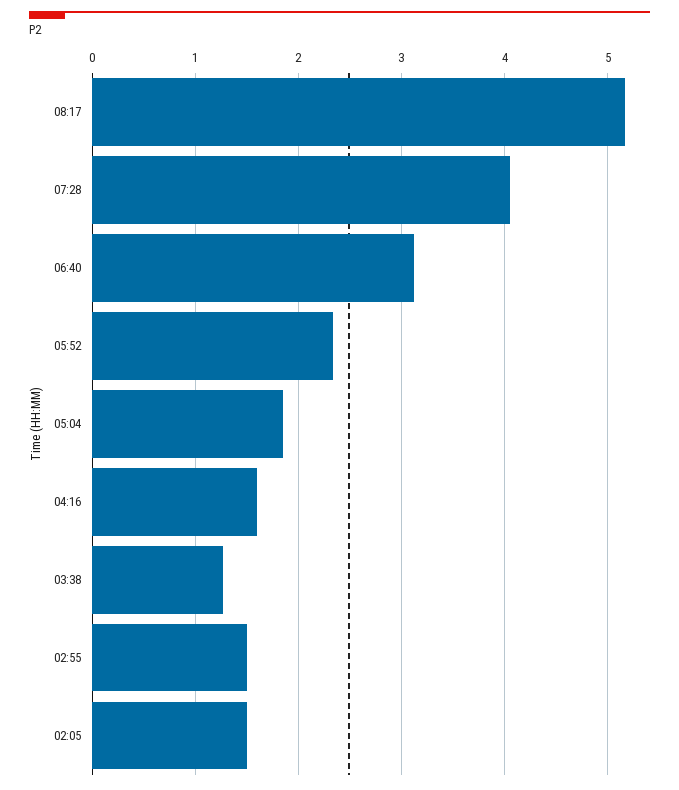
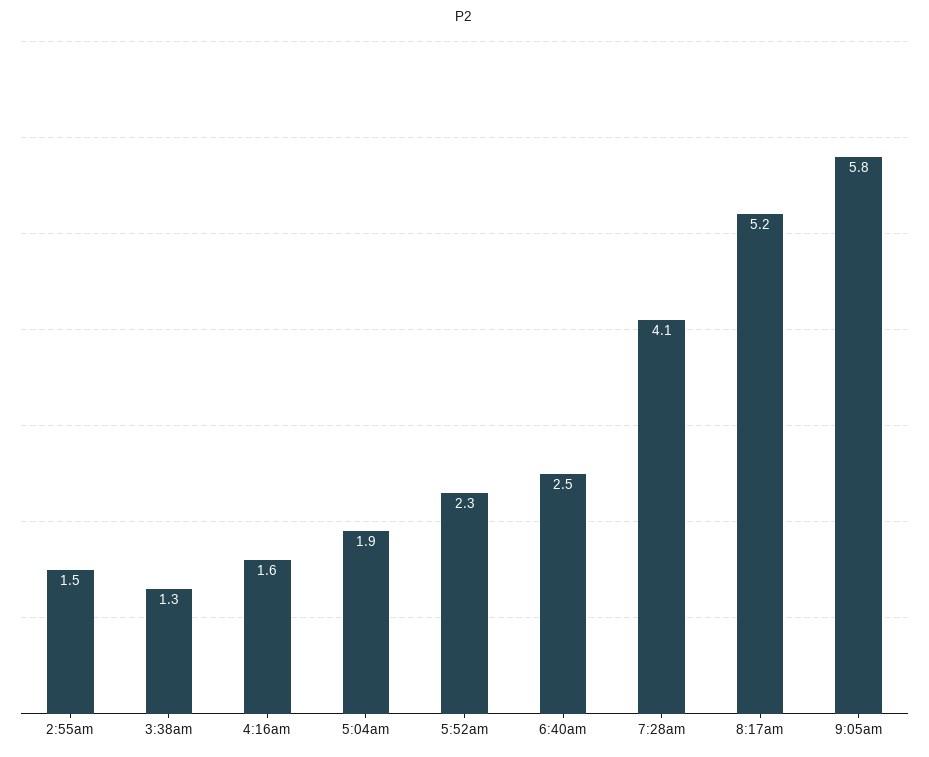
06:40: 3.1 -> 2.5
02:05: 1.5 -> none
9:05am: none -> 5.8

